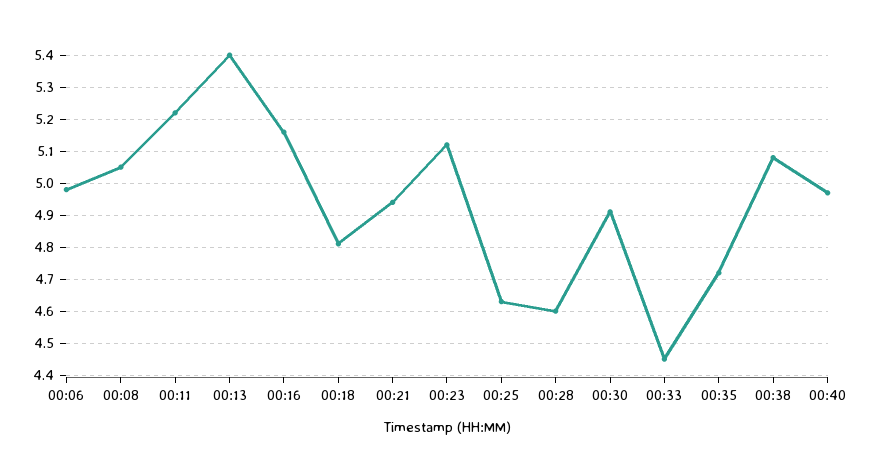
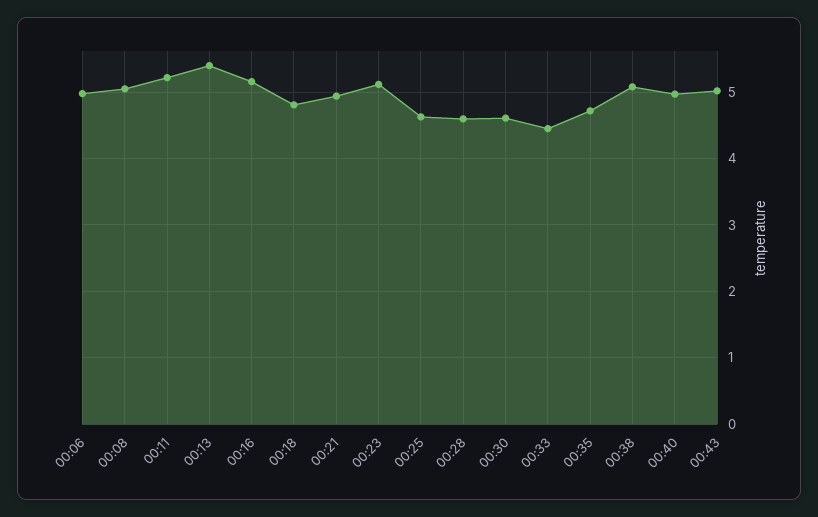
00:30: 4.9 -> 4.6
00:43: none -> 5

